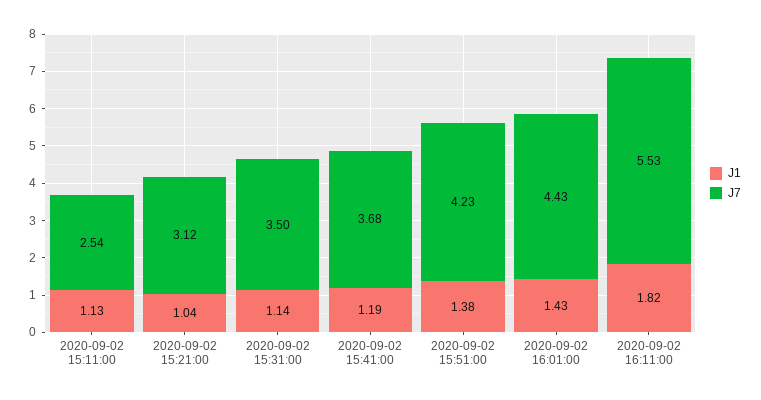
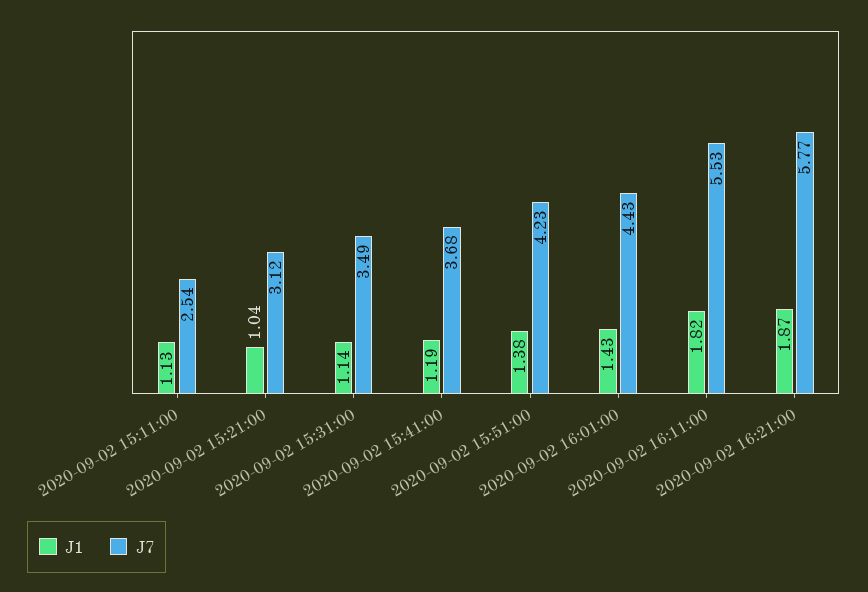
J7, 2020-09-02 15:31:00: 3.5 -> 3.49
J1, 2020-09-02 16:21:00: none -> 1.87
J7, 2020-09-02 16:21:00: none -> 5.77

